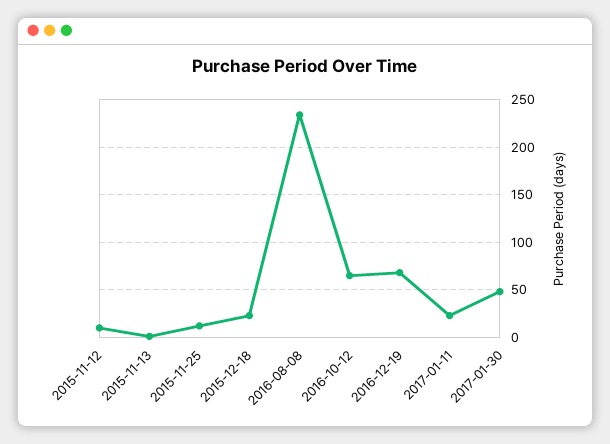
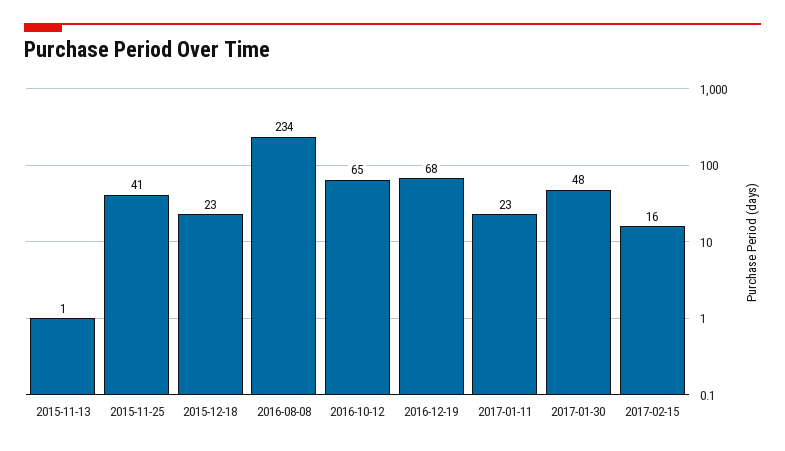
2015-11-12: 10 -> none
2015-11-25: 10 -> 41
2017-02-15: none -> 16

